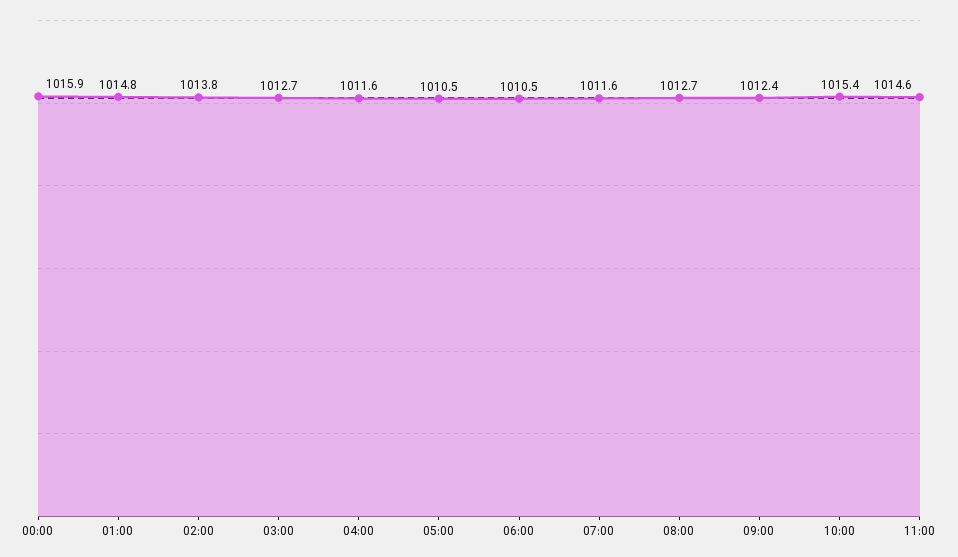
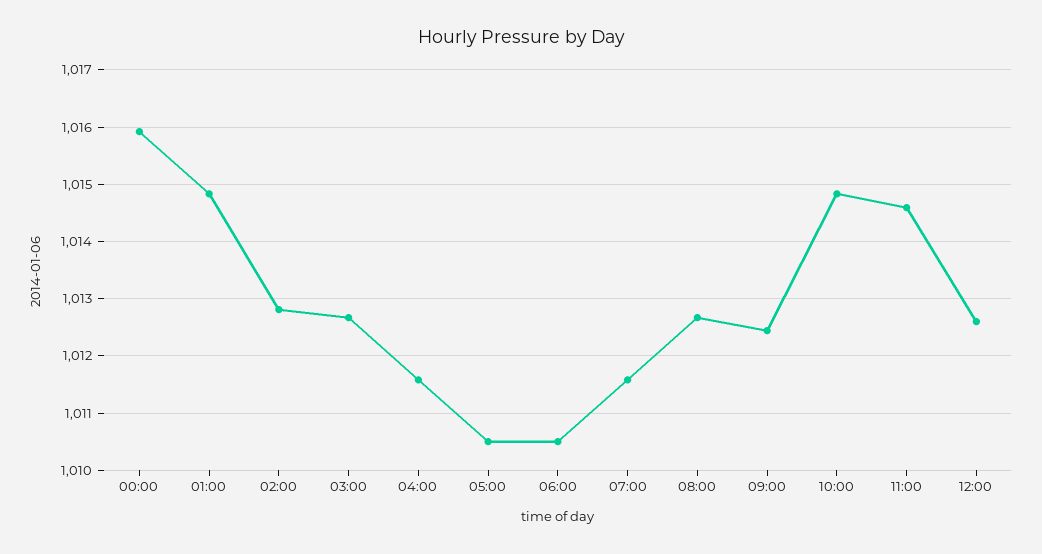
02:00: 1013.8 -> 1012.8
10:00: 1015.4 -> 1014.8
12:00: none -> 1012.6

